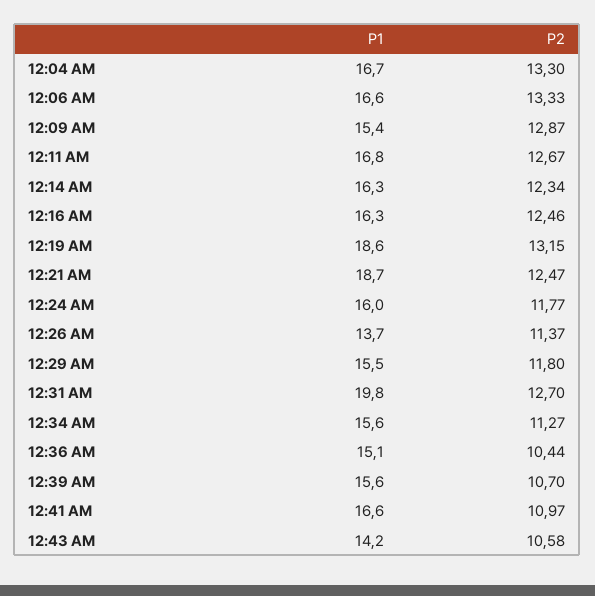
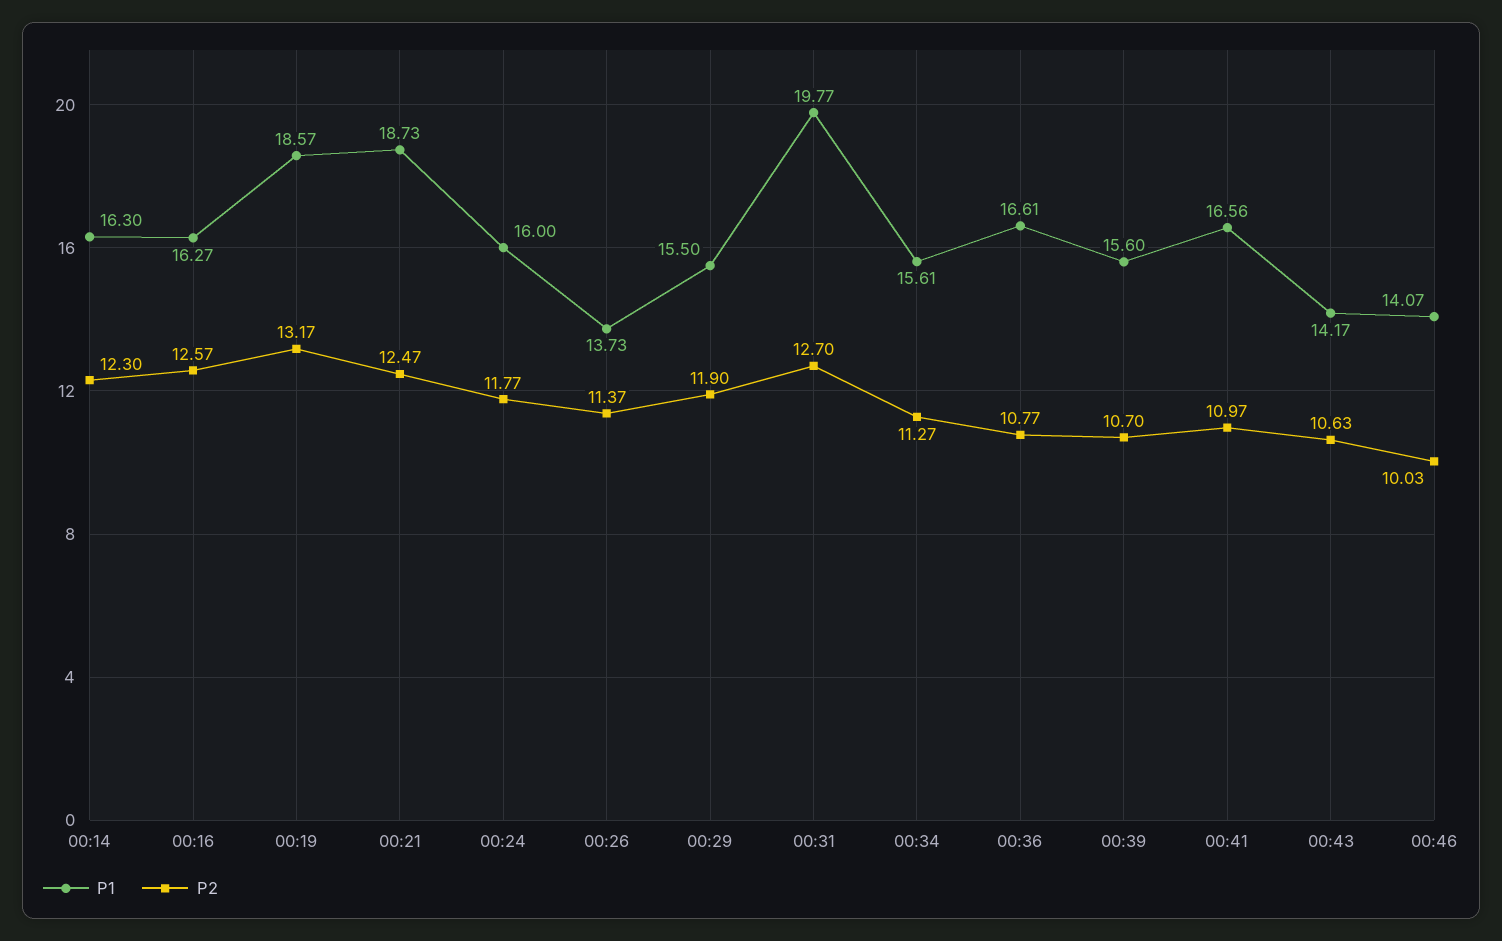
P1, 12:04 AM: 16.7 -> none
P2, 12:04 AM: 13.3 -> none
P1, 12:06 AM: 16.6 -> none
P2, 12:06 AM: 13.33 -> none
P1, 12:09 AM: 15.4 -> none
P2, 12:09 AM: 12.87 -> none
P1, 12:11 AM: 16.8 -> none
P2, 12:11 AM: 12.67 -> none
P2, 12:14 AM: 12.34 -> 12.3
P2, 12:16 AM: 12.46 -> 12.57
P2, 12:19 AM: 13.15 -> 13.17
P2, 12:29 AM: 11.8 -> 11.9
P1, 12:36 AM: 15.1 -> 16.61
P2, 12:36 AM: 10.44 -> 10.77
P2, 12:43 AM: 10.58 -> 10.63
P1, 00:46: none -> 14.07
P2, 00:46: none -> 10.03

